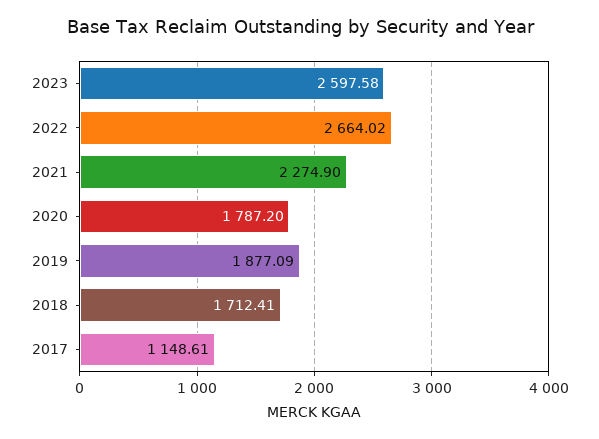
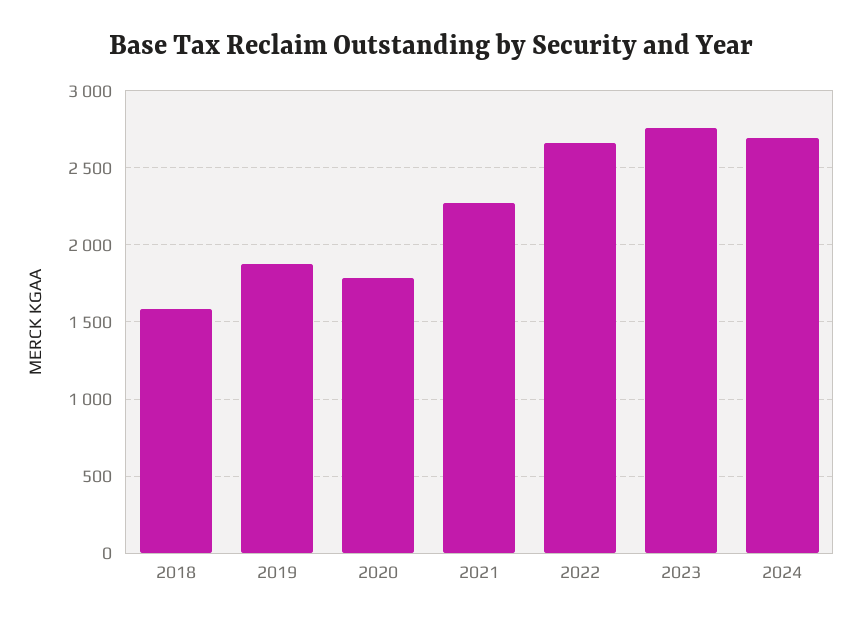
2023: 2597.58 -> 2750
2018: 1712.41 -> 1600
2017: 1148.61 -> none
2024: none -> 2700

